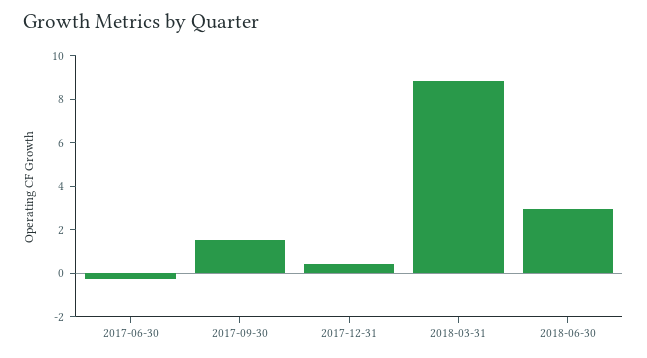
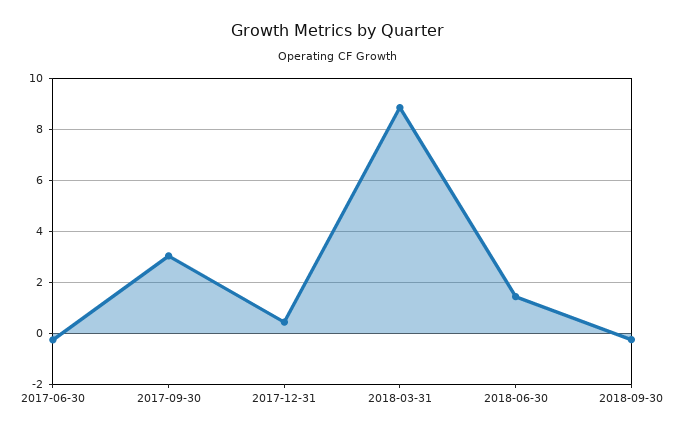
2017-09-30: 1.5 -> 3
2018-06-30: 3 -> 1.5
2018-09-30: none -> -0.25

